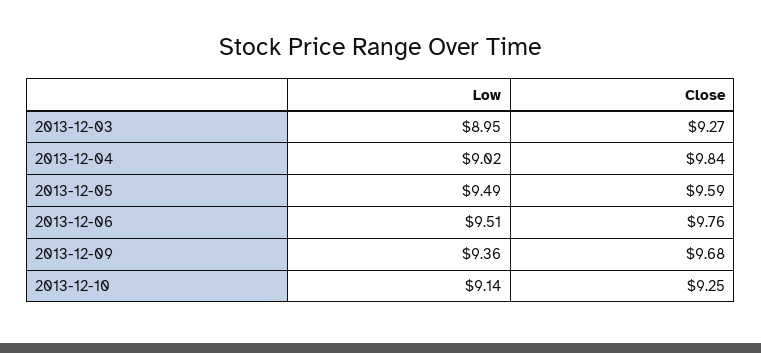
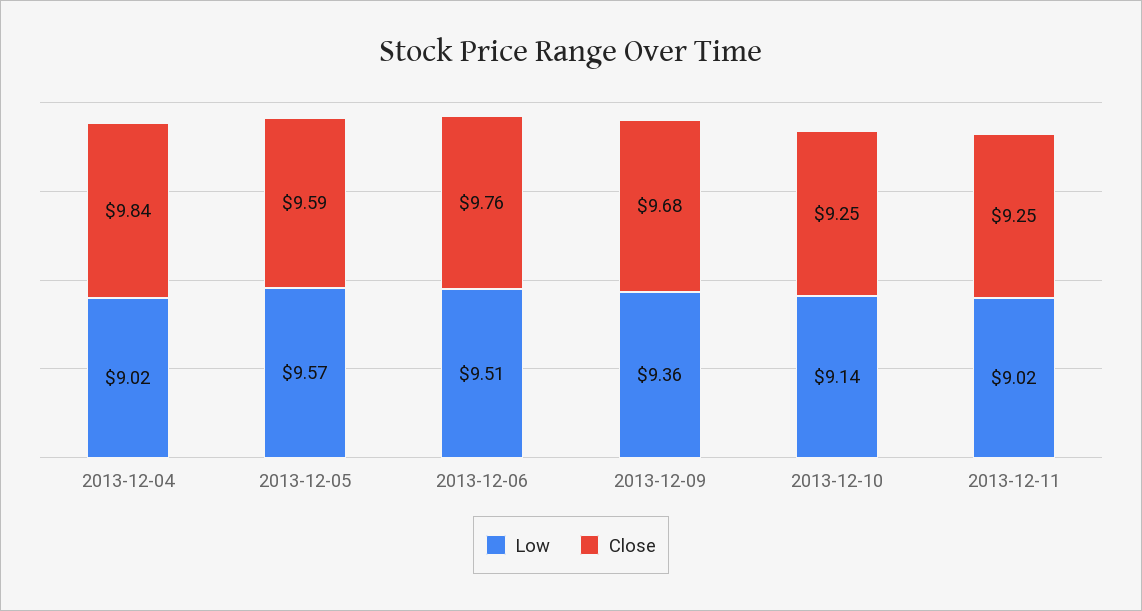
Low, 2013-12-03: 8.95 -> none
Close, 2013-12-03: 9.27 -> none
Low, 2013-12-05: 9.49 -> 9.57
Low, 2013-12-11: none -> 9.02
Close, 2013-12-11: none -> 9.25

